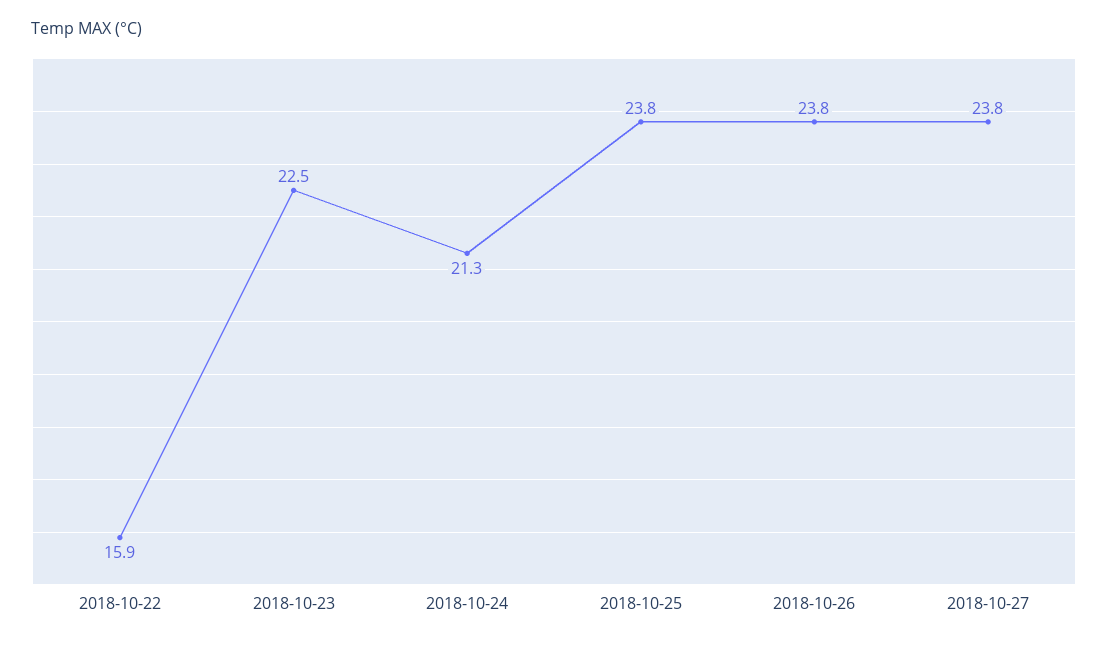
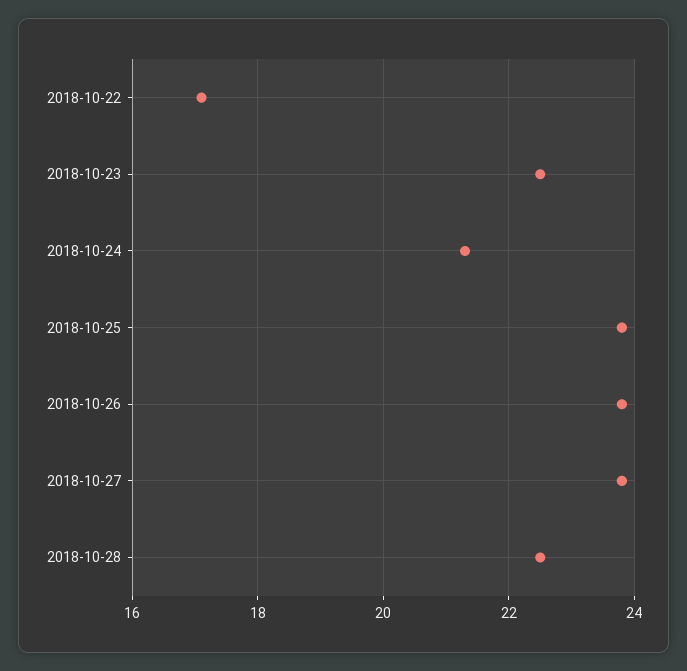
2018-10-22: 15.9 -> 17
2018-10-28: none -> 22.5

